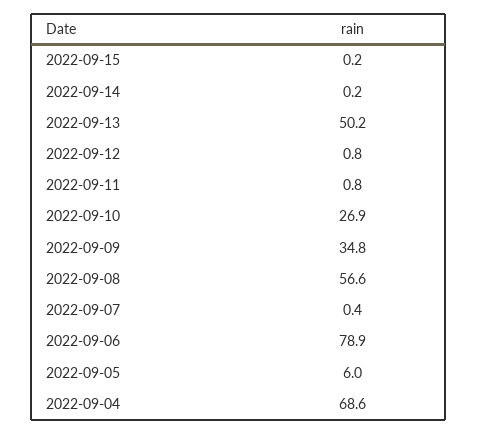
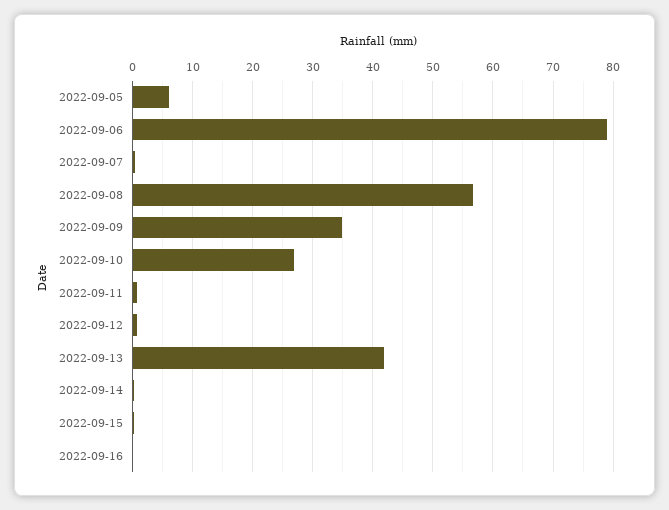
2022-09-13: 50.2 -> 42
2022-09-04: 68.6 -> none
2022-09-16: none -> 0

